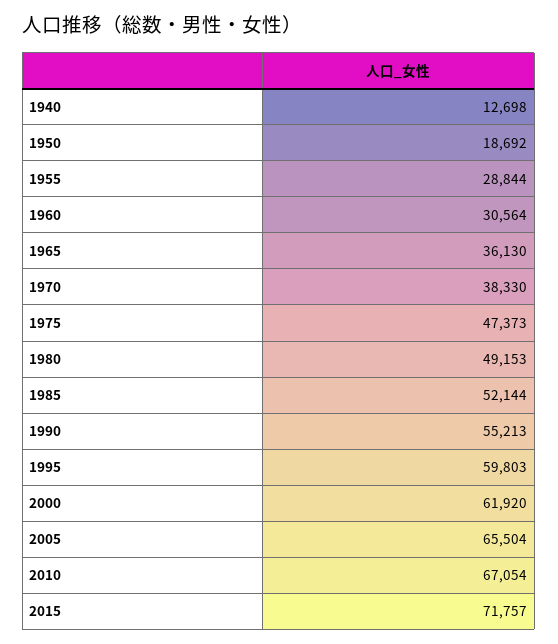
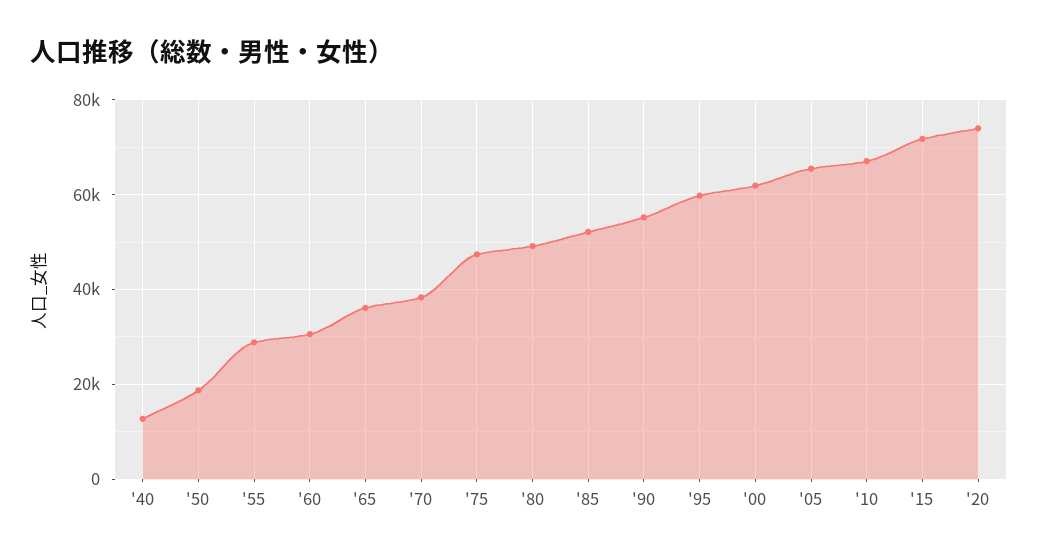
'20: none -> 74000

